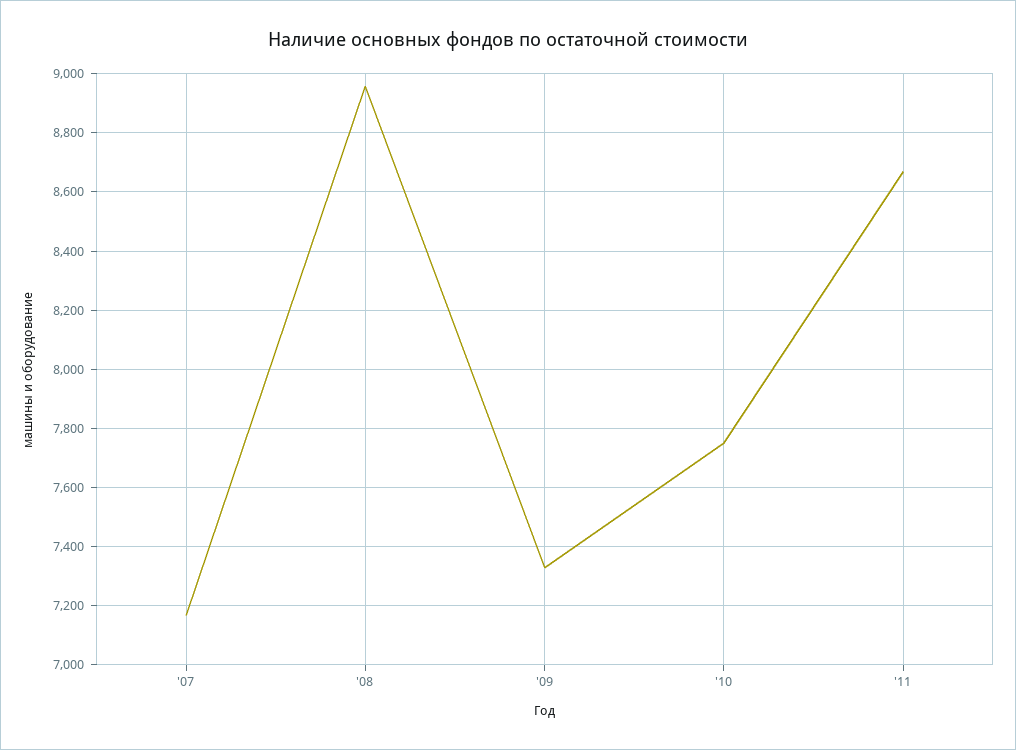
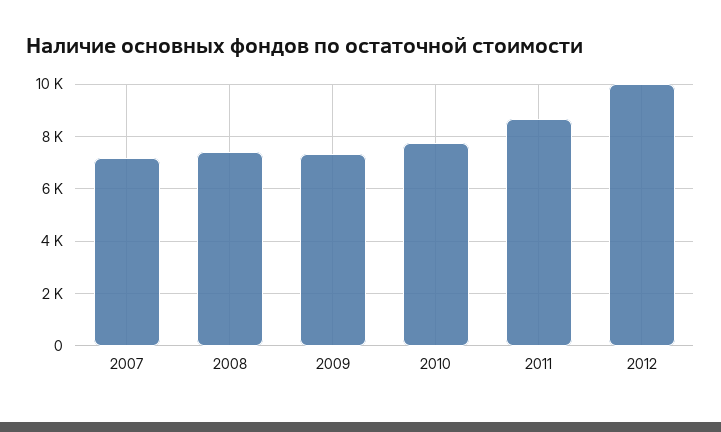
'08: 8950 -> 7500
2012: none -> 10000

